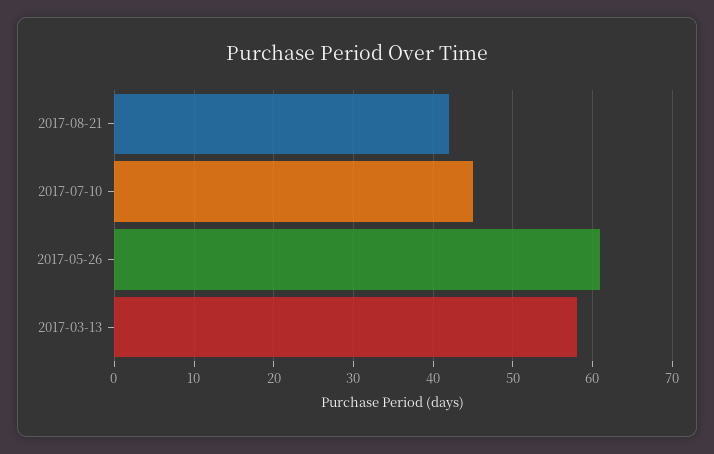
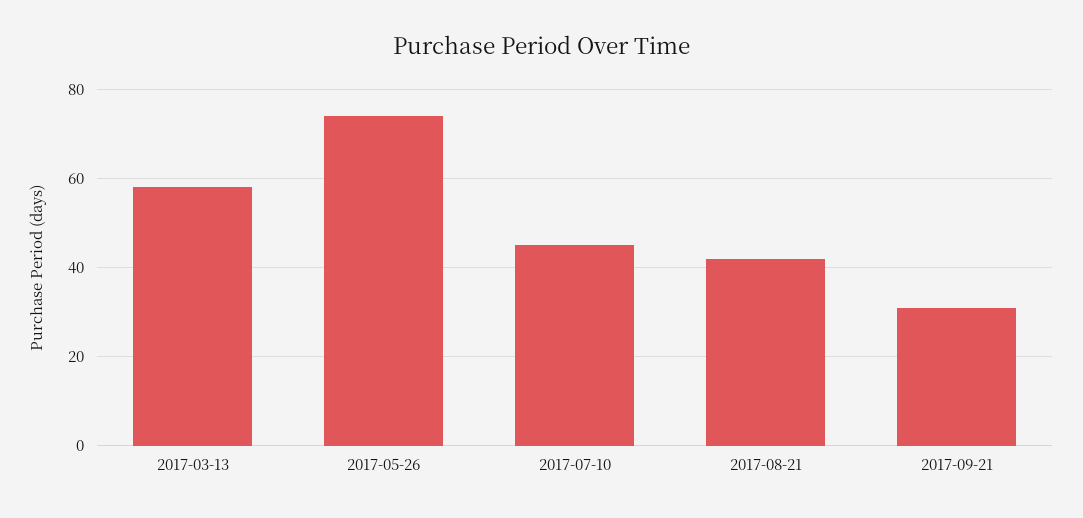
2017-05-26: 61 -> 75
2017-09-21: none -> 30

